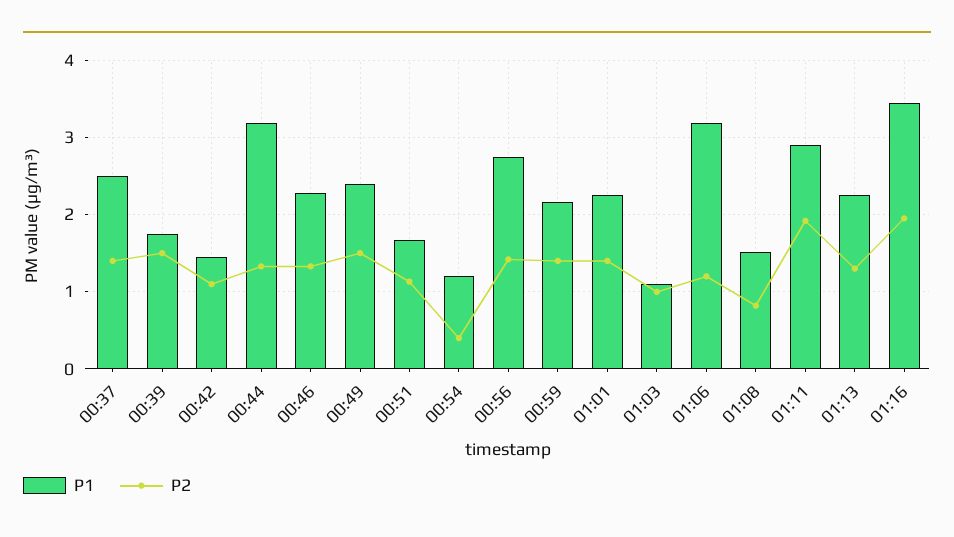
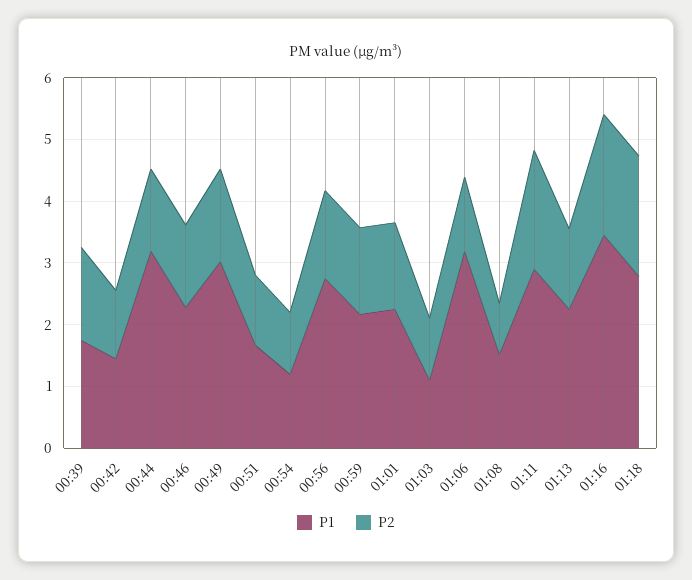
P1, 00:37: 2.5 -> none
P2, 00:37: 1.4 -> none
P1, 00:49: 2.4 -> 3
P2, 00:54: 0.4 -> 1
P1, 01:18: none -> 2.8
P2, 01:18: none -> 2

